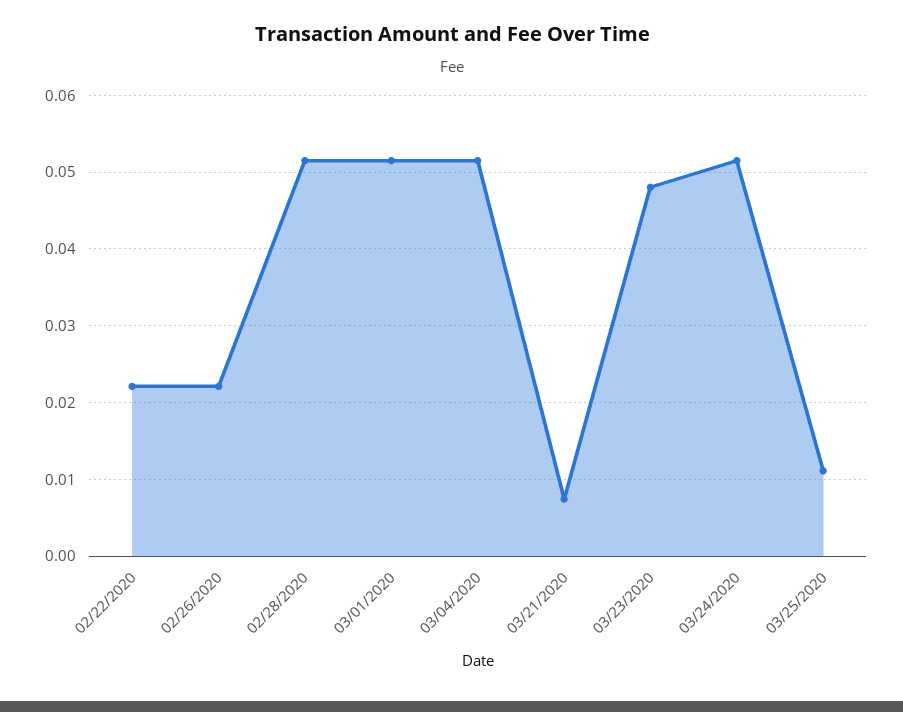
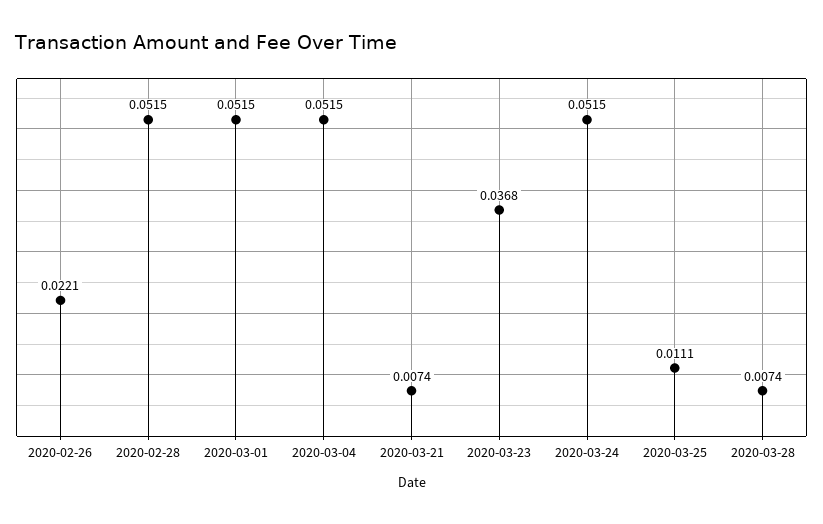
02/22/2020: 0.022 -> none
03/23/2020: 0.048 -> 0.0368
2020-03-28: none -> 0.0074

